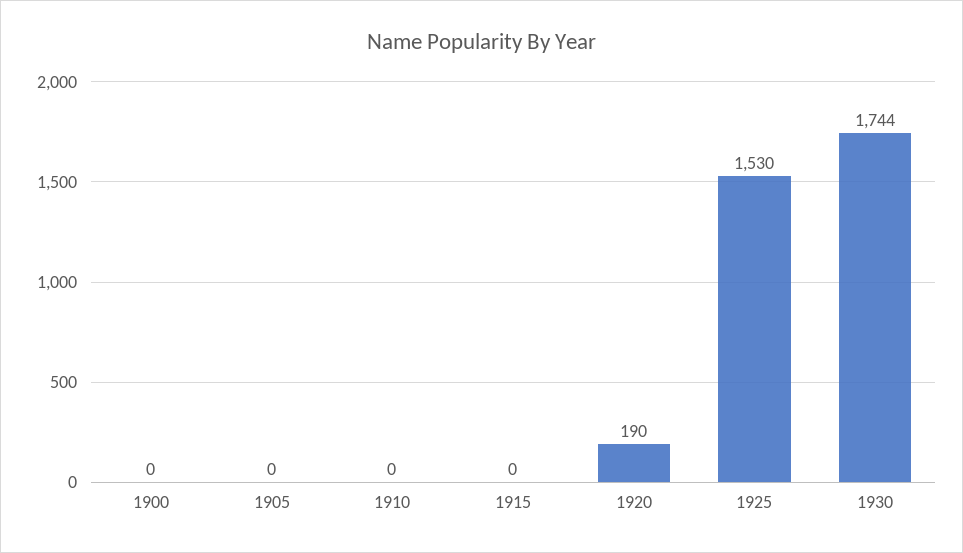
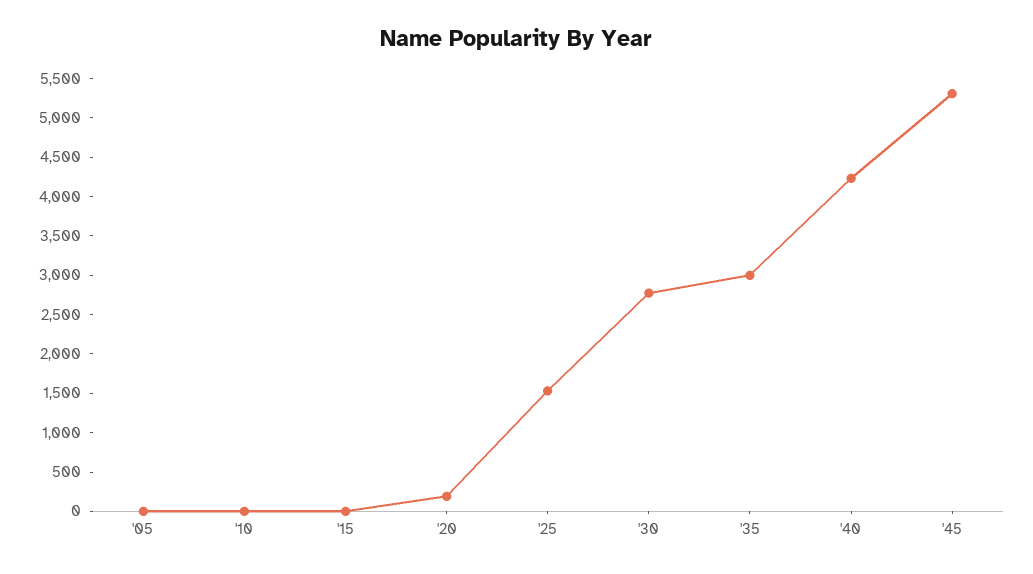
1900: 0 -> none
1930: 1744 -> 2750
'35: none -> 3000
'40: none -> 4250
'45: none -> 5250

